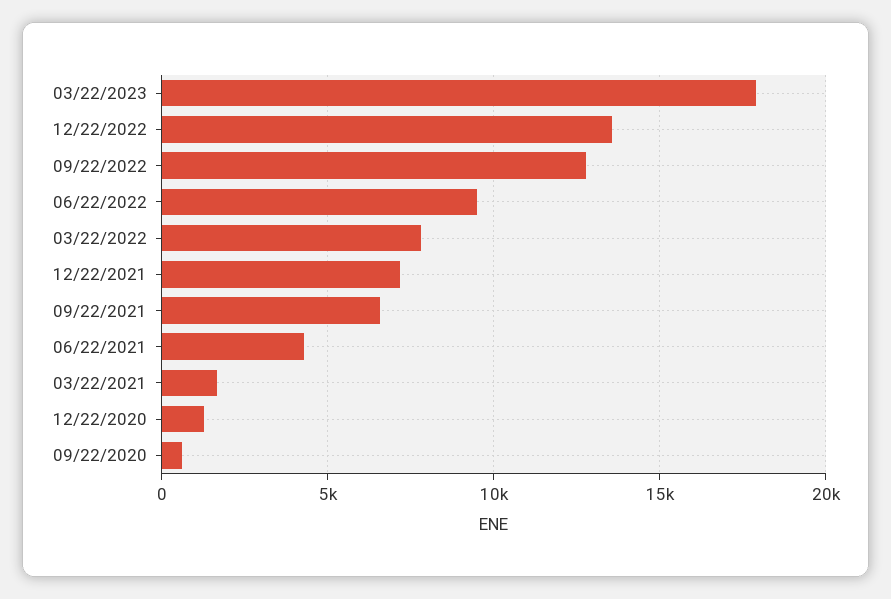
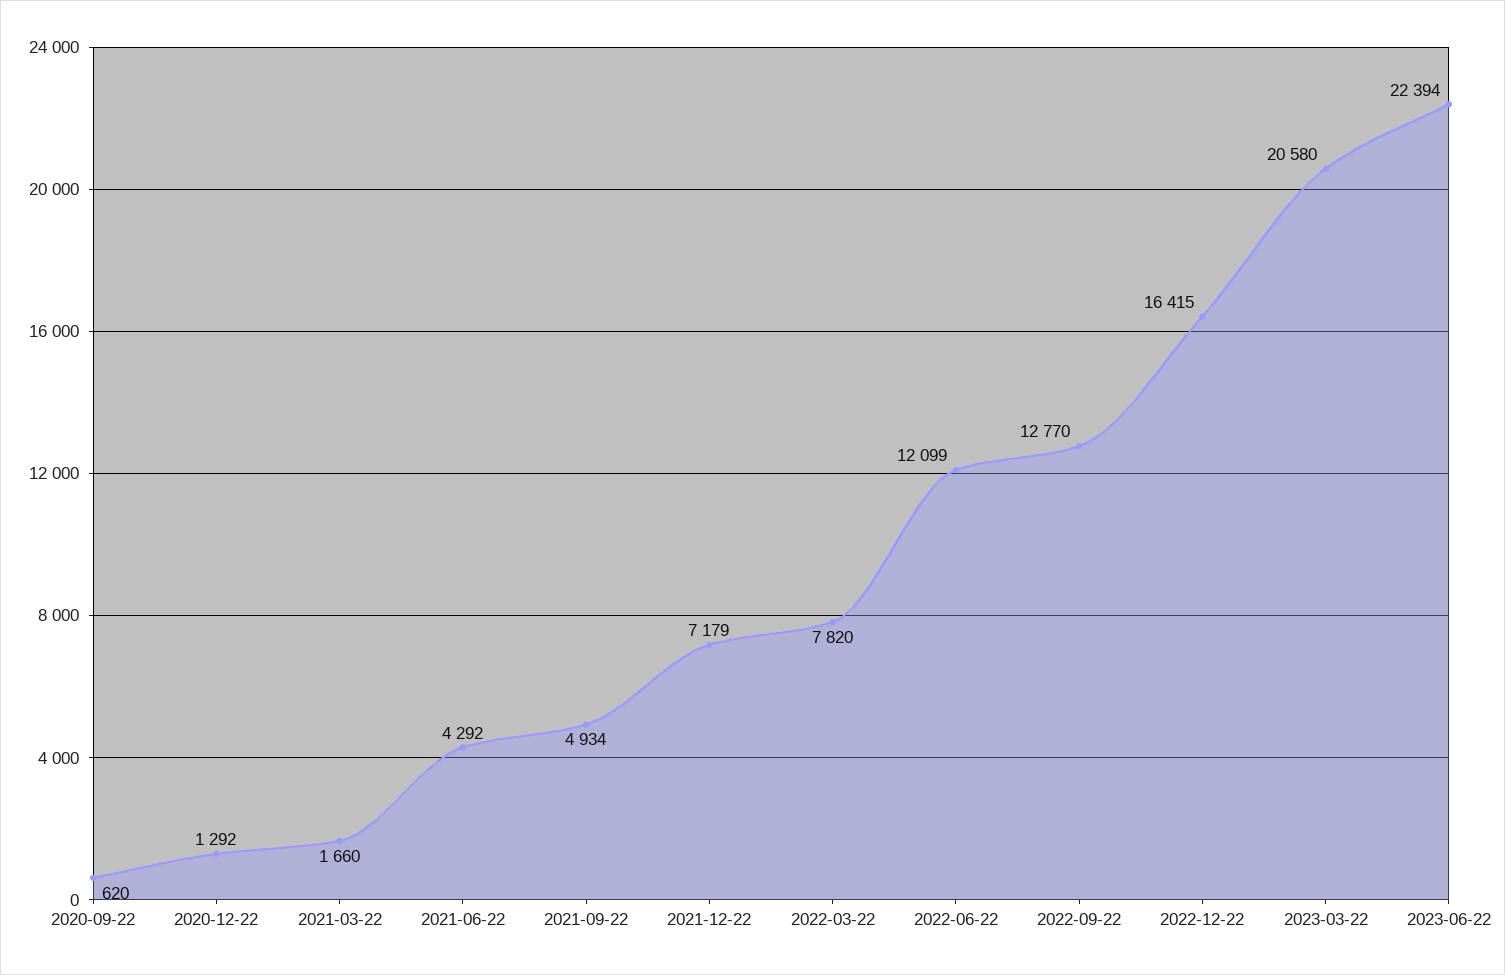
03/22/2023: 18000 -> 20580
12/22/2022: 13500 -> 16415
06/22/2022: 9500 -> 12099
09/22/2021: 6500 -> 4934
2023-06-22: none -> 22394

